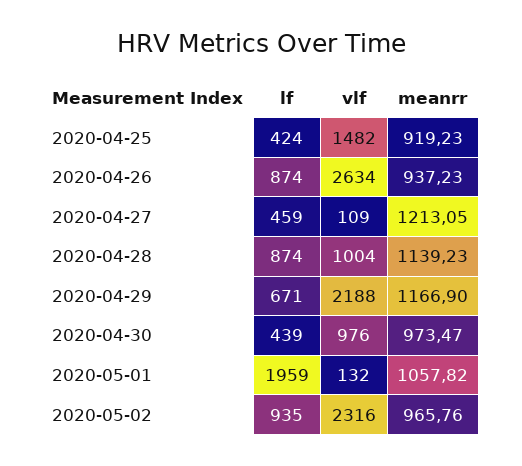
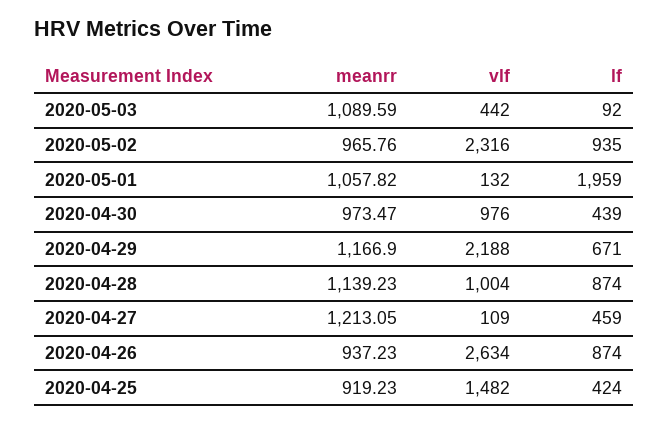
meanrr, 2020-05-03: none -> 1089.59
vlf, 2020-05-03: none -> 442
lf, 2020-05-03: none -> 92

